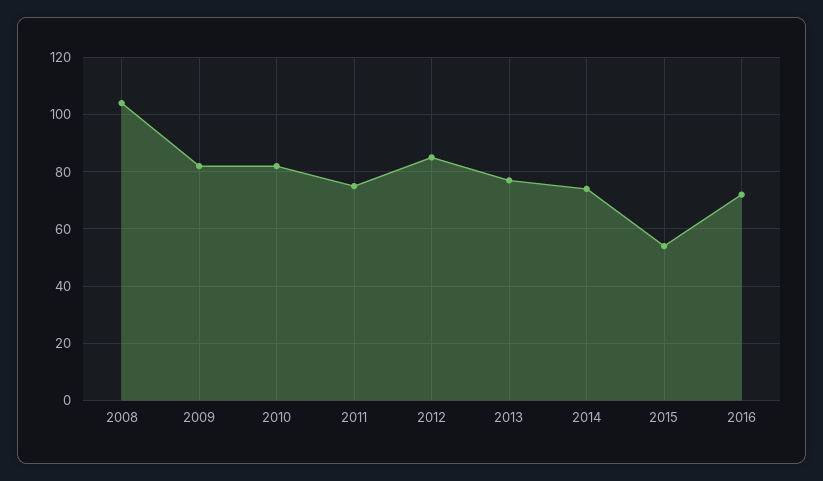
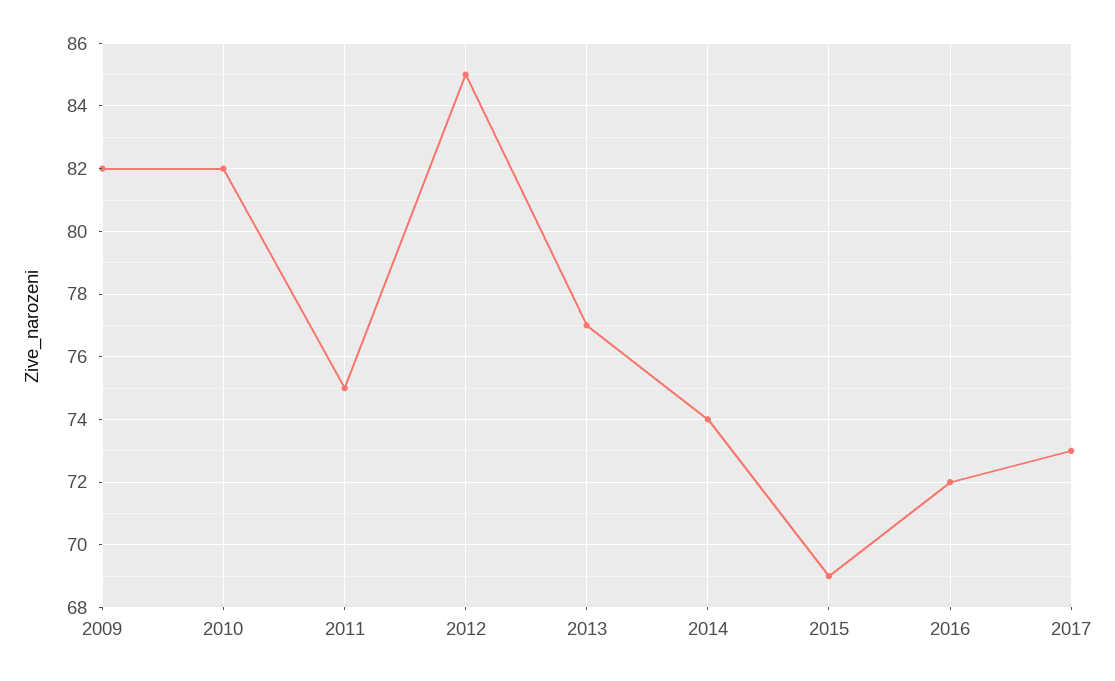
2008: 105 -> none
2015: 55 -> 69
2017: none -> 73

